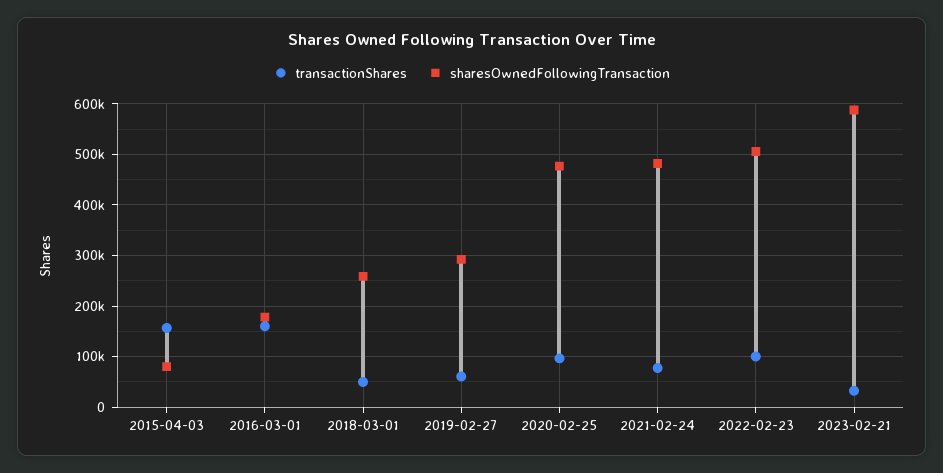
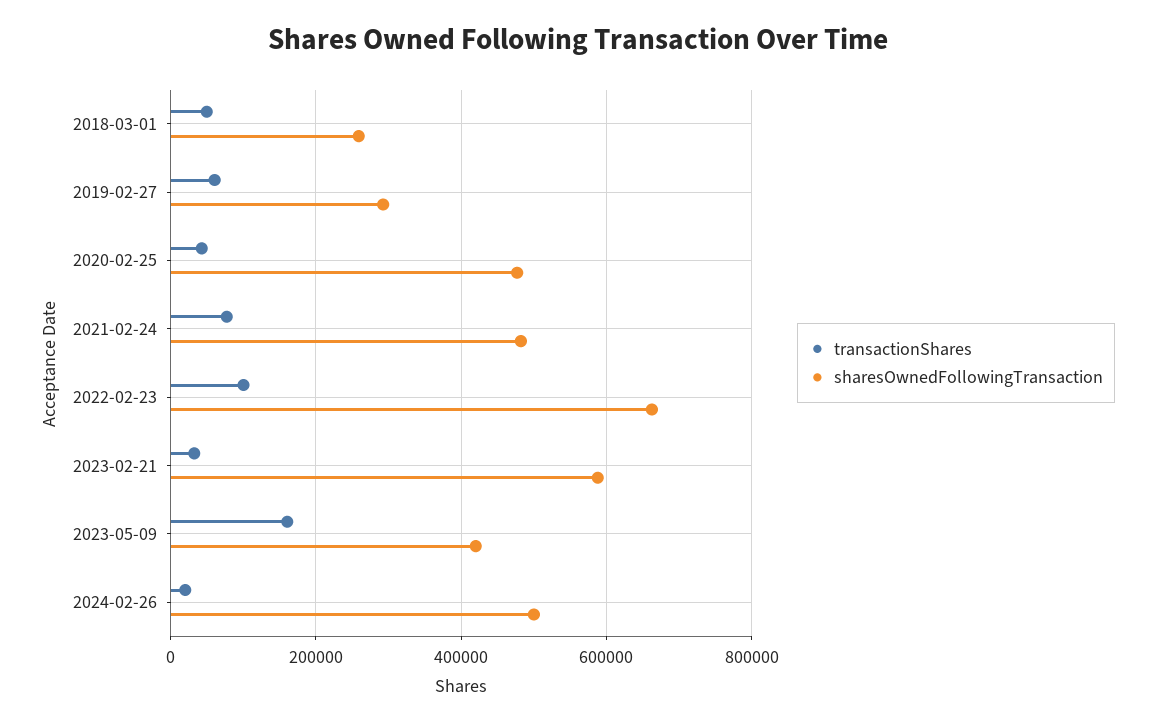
transactionShares, 2015-04-03: 160000 -> none
sharesOwnedFollowingTransaction, 2015-04-03: 80000 -> none
transactionShares, 2016-03-01: 160000 -> none
sharesOwnedFollowingTransaction, 2016-03-01: 180000 -> none
transactionShares, 2020-02-25: 100000 -> 40000
sharesOwnedFollowingTransaction, 2022-02-23: 500000 -> 660000
transactionShares, 2023-05-09: none -> 160000
sharesOwnedFollowingTransaction, 2023-05-09: none -> 420000
transactionShares, 2024-02-26: none -> 20000
sharesOwnedFollowingTransaction, 2024-02-26: none -> 500000

